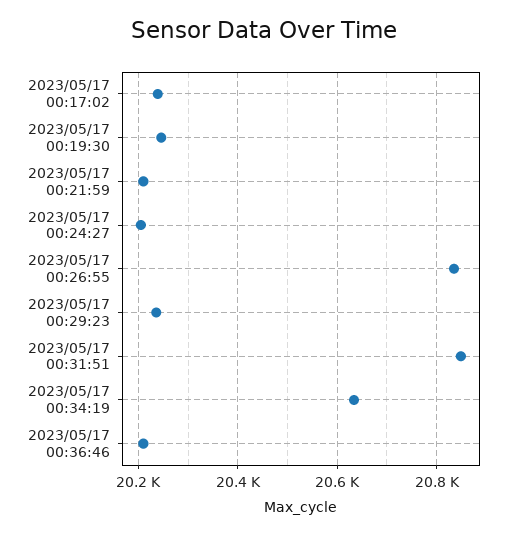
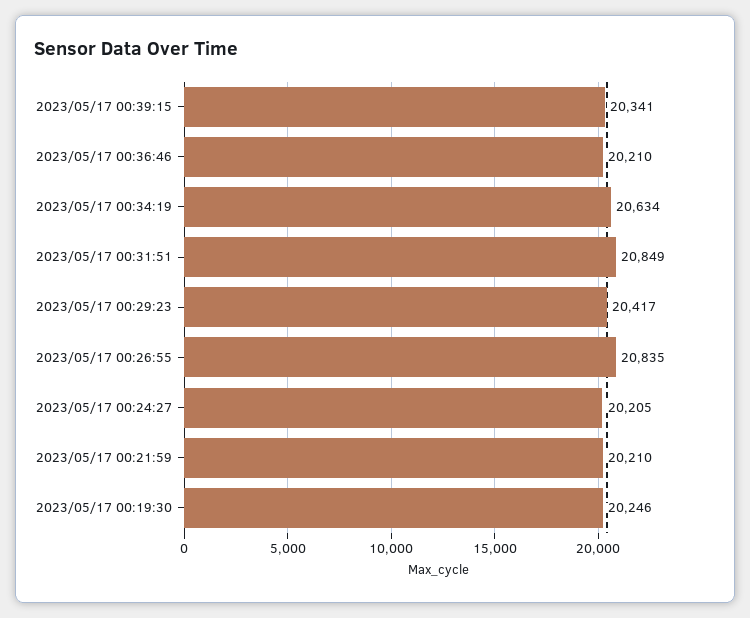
2023/05/17 00:17:02: 20240 -> none
2023/05/17 00:29:23: 20240 -> 20417
2023/05/17 00:39:15: none -> 20341

